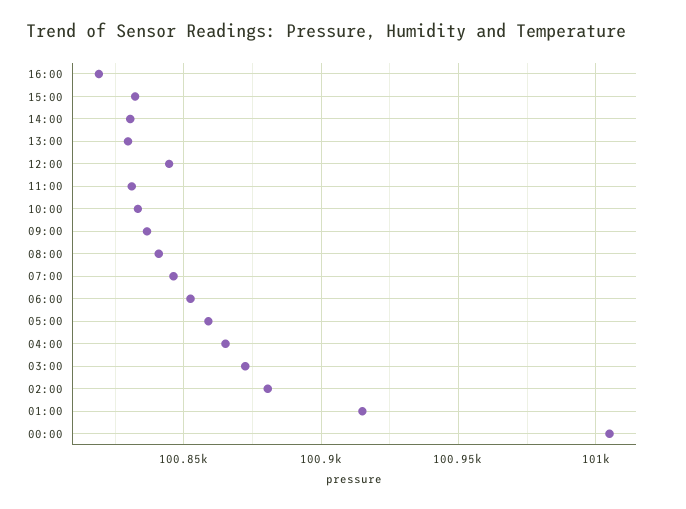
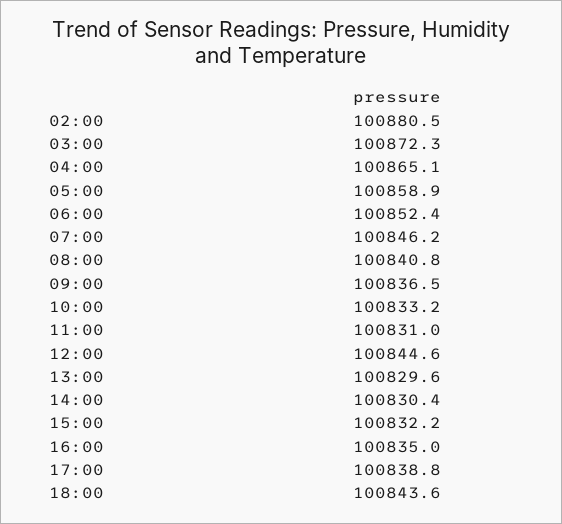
16:00: 100820 -> 100835
01:00: 100915 -> none
00:00: 101005 -> none
17:00: none -> 100838.8
18:00: none -> 100843.6

